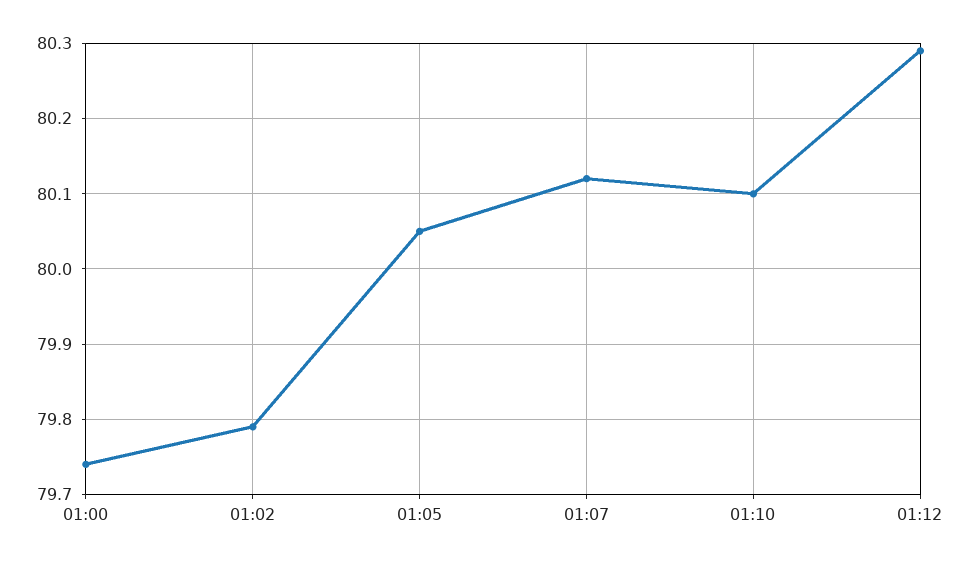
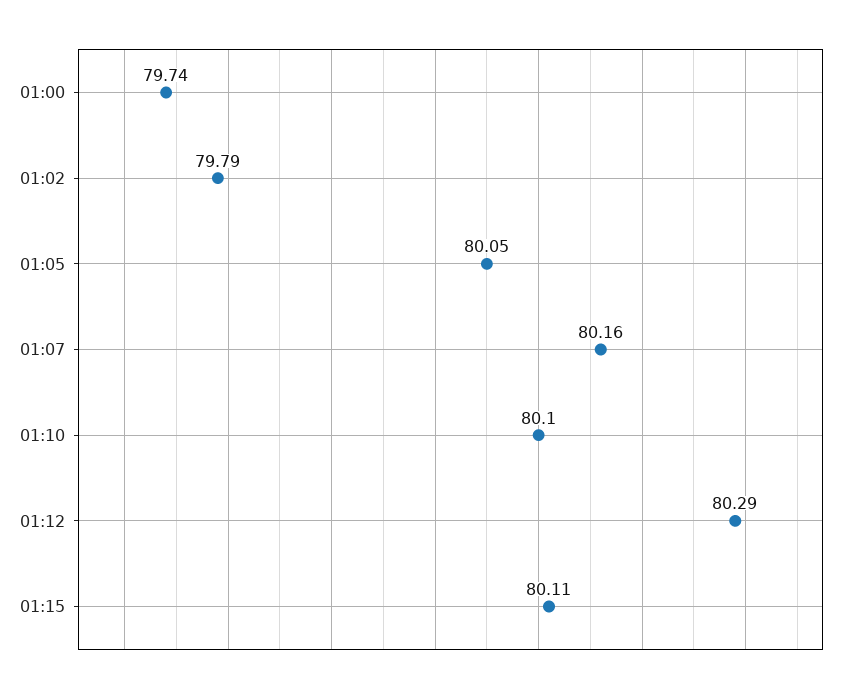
01:07: 80.12 -> 80.16
01:15: none -> 80.11

